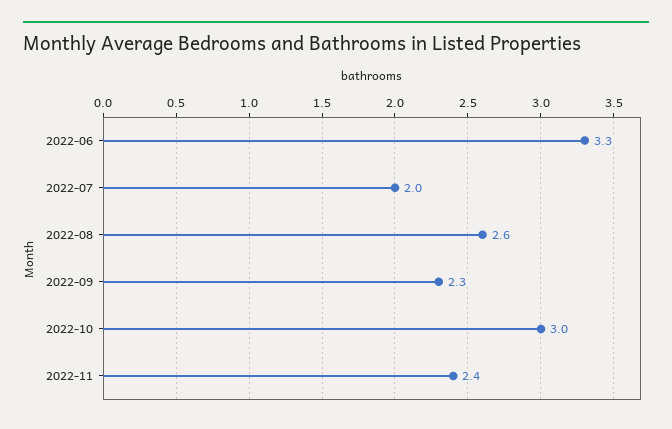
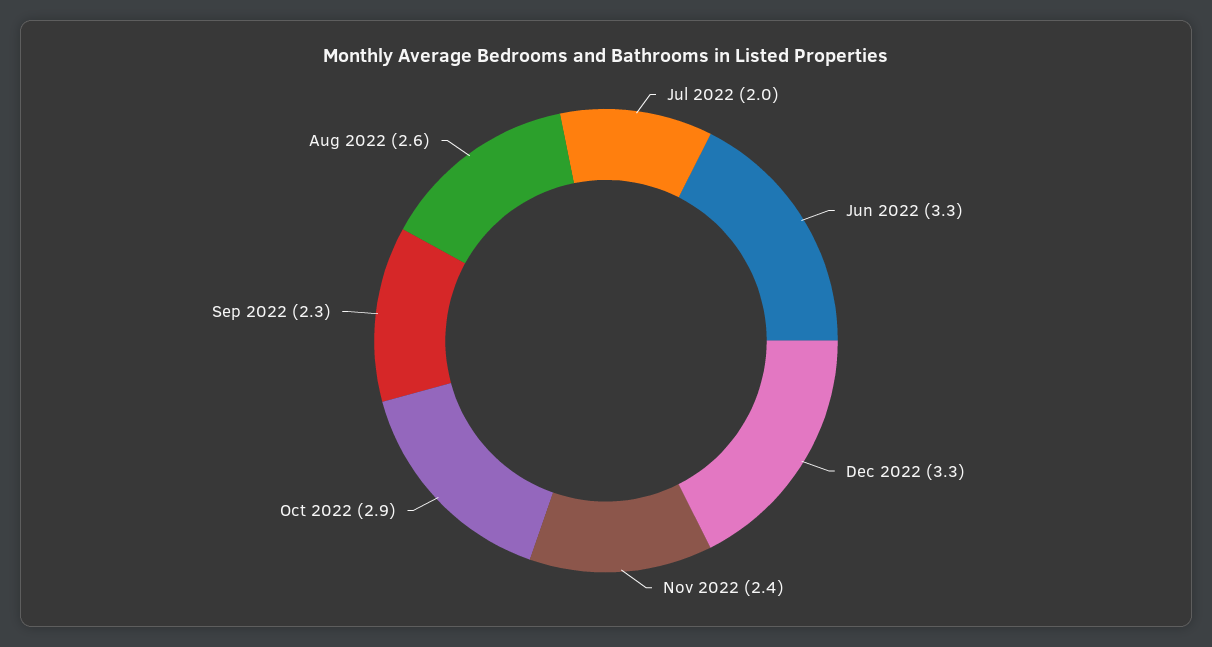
2022-10: 3 -> 2.9
Dec 2022: none -> 3.3

